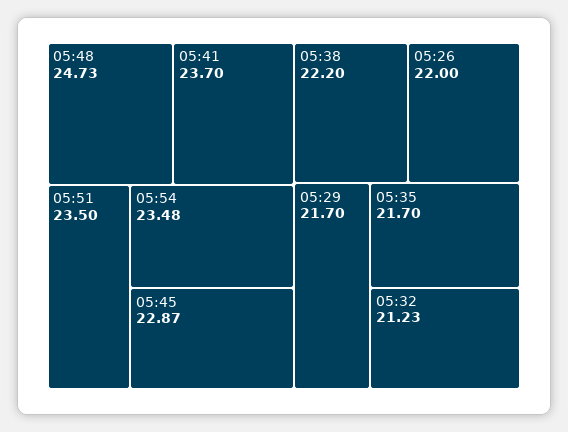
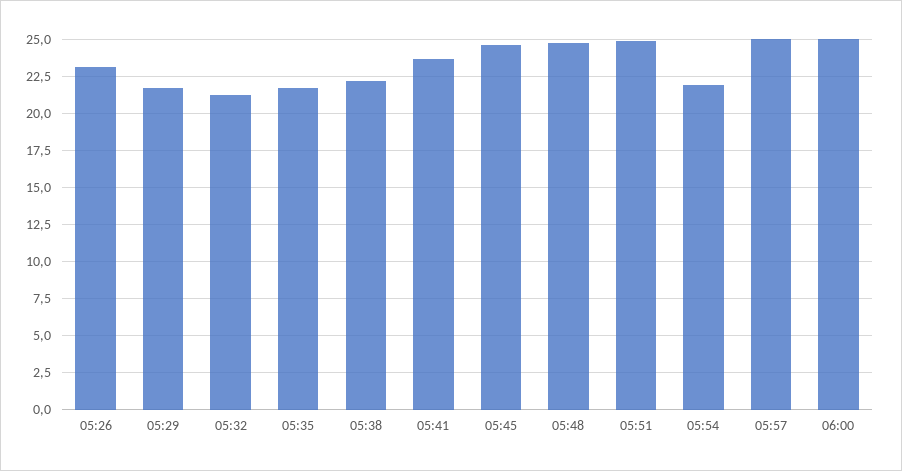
05:51: 23.5 -> 25
05:54: 23.48 -> 22
05:45: 22.87 -> 24.5
05:26: 22 -> 23
05:57: none -> 25
06:00: none -> 25

